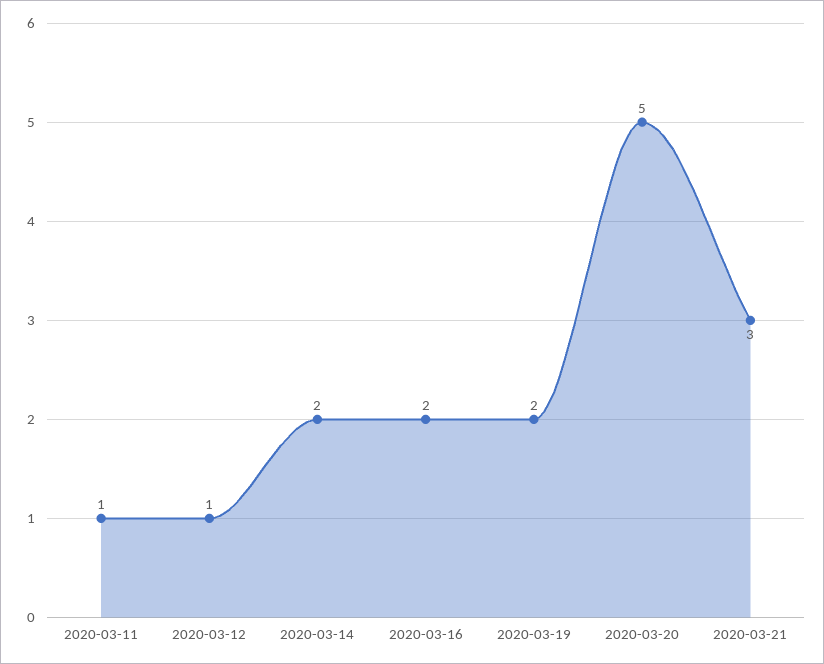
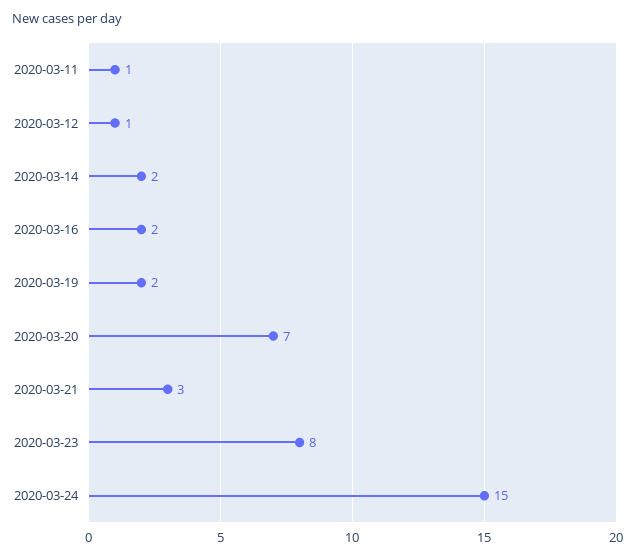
2020-03-20: 5 -> 7
2020-03-23: none -> 8
2020-03-24: none -> 15

